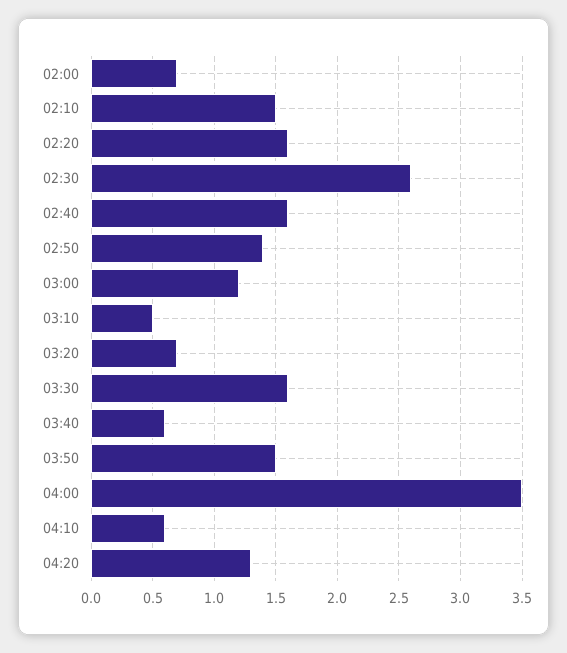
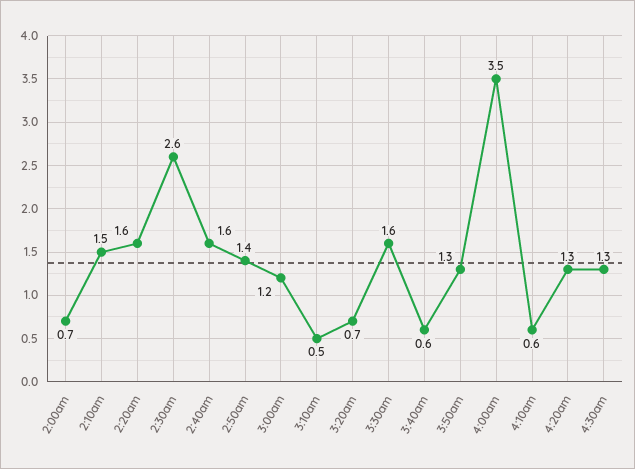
03:50: 1.5 -> 1.3
4:30am: none -> 1.3

